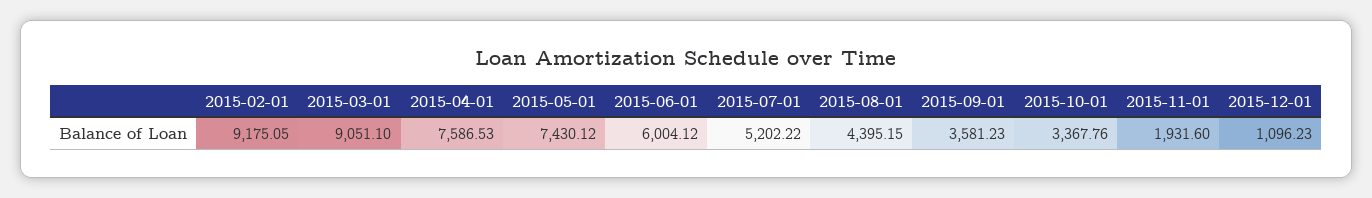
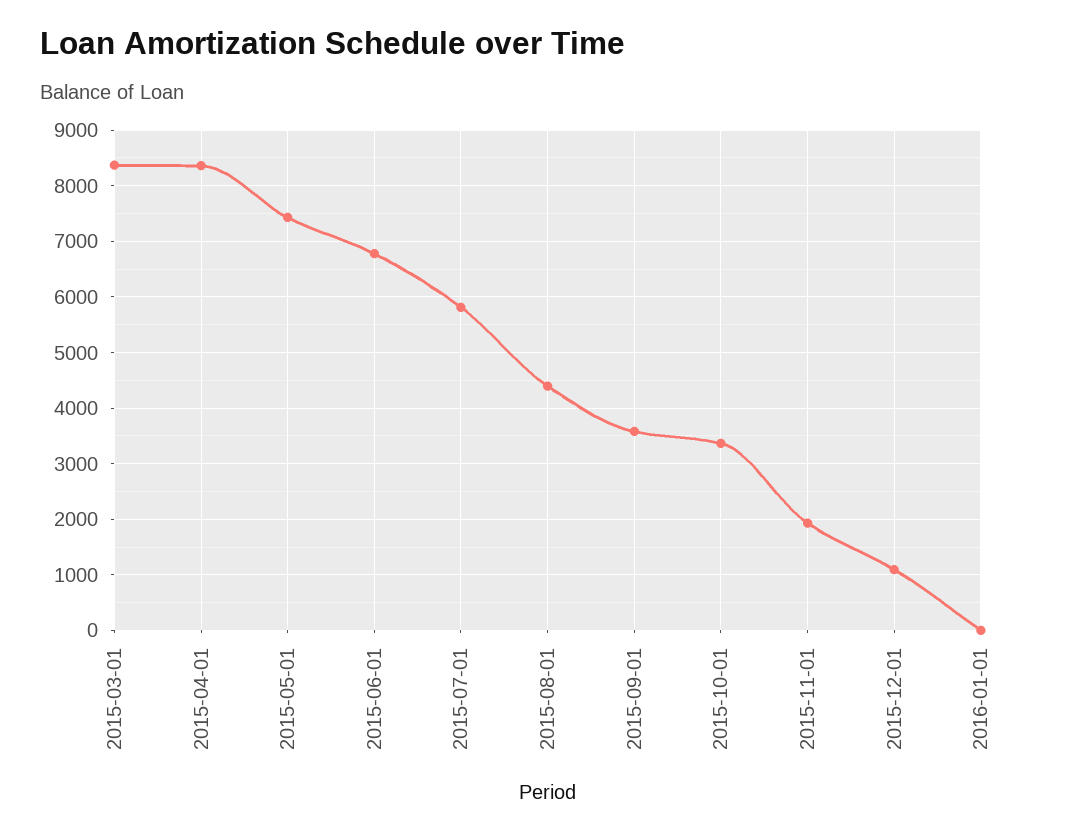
2015-02-01: 9175.05 -> none
2015-03-01: 9051.1 -> 8400
2015-04-01: 7586.53 -> 8400
2015-06-01: 6004.12 -> 6800
2015-07-01: 5202.22 -> 5800
2016-01-01: none -> 0

